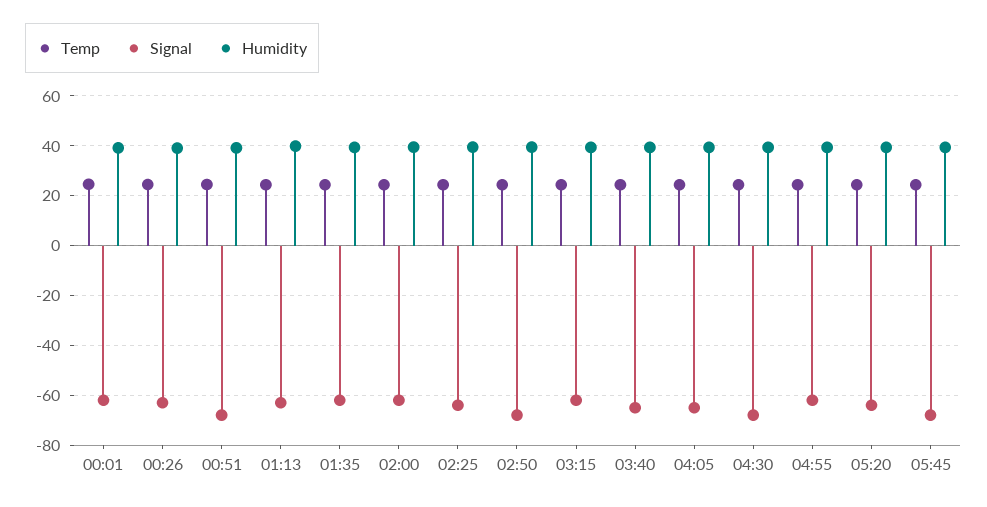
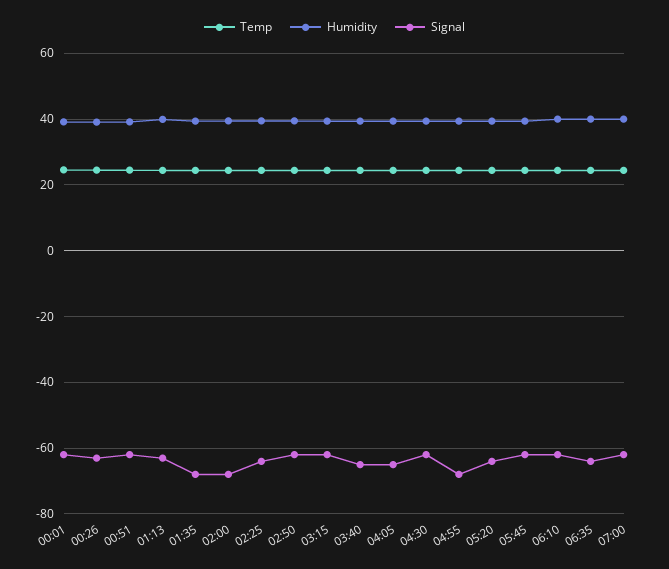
Signal, 00:51: -67.5 -> -62
Signal, 01:35: -62.5 -> -68
Signal, 02:00: -62.5 -> -68
Signal, 02:50: -67.5 -> -62
Signal, 04:30: -67.5 -> -62
Signal, 04:55: -62.5 -> -68
Signal, 05:45: -67.5 -> -62
Temp, 06:10: none -> 24
Humidity, 06:10: none -> 40
Signal, 06:10: none -> -62
Temp, 06:35: none -> 24
Humidity, 06:35: none -> 40
Signal, 06:35: none -> -64
Temp, 07:00: none -> 24
Humidity, 07:00: none -> 40
Signal, 07:00: none -> -62

